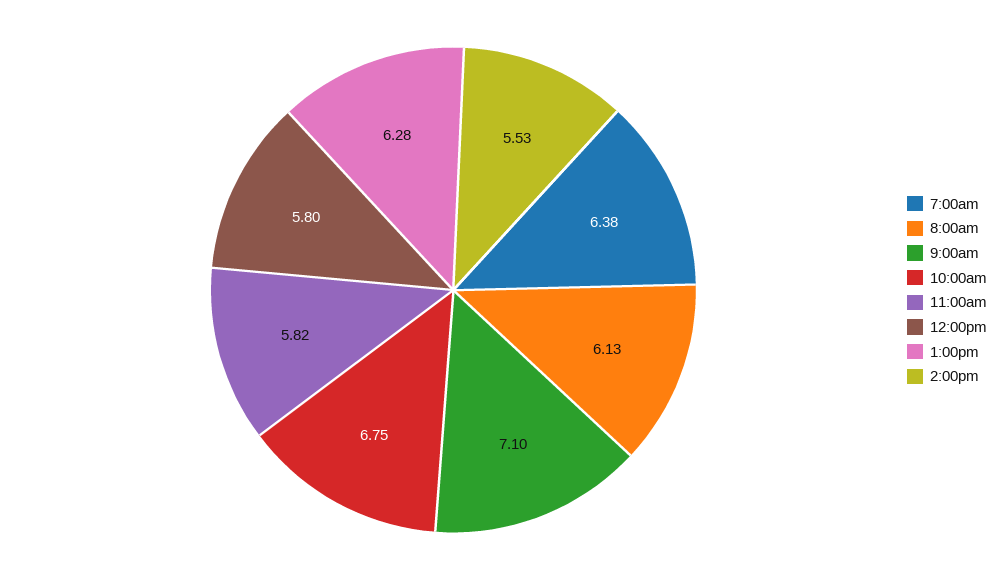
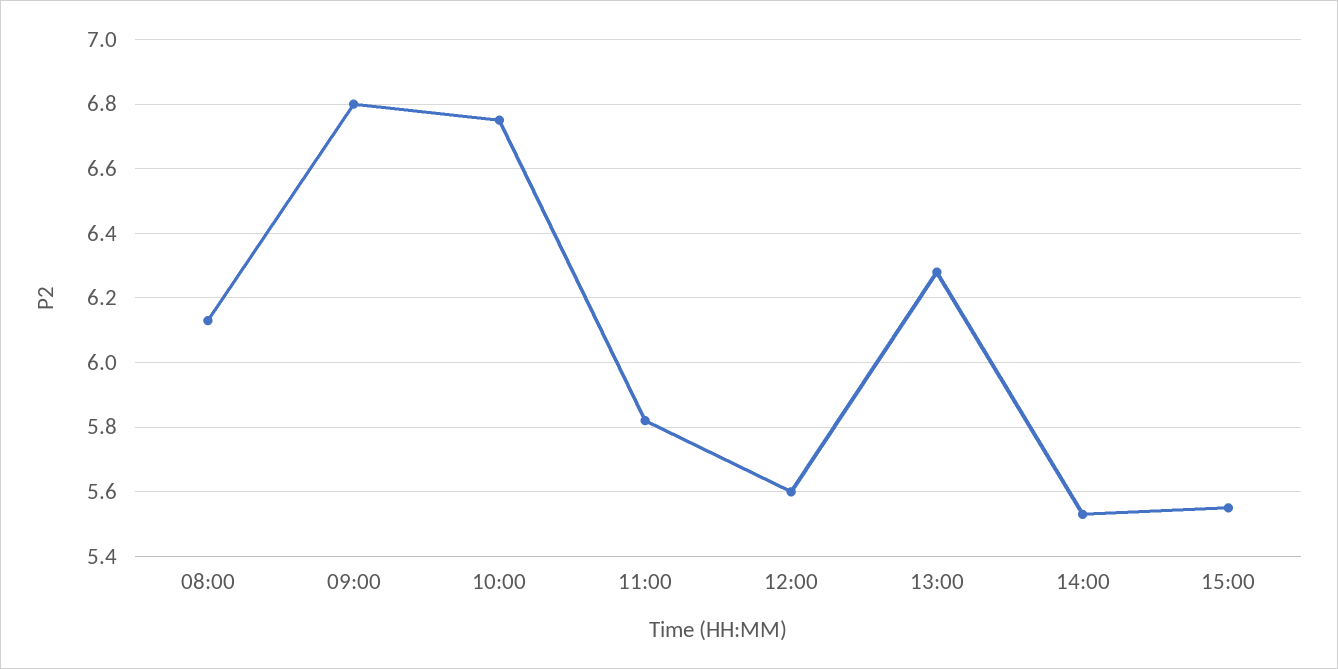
7:00am: 6.38 -> none
9:00am: 7.1 -> 6.8
12:00pm: 5.8 -> 5.6
15:00: none -> 5.55

